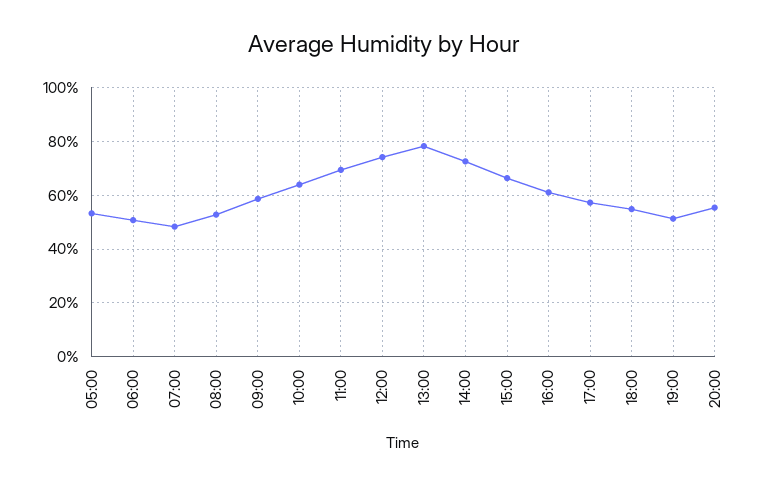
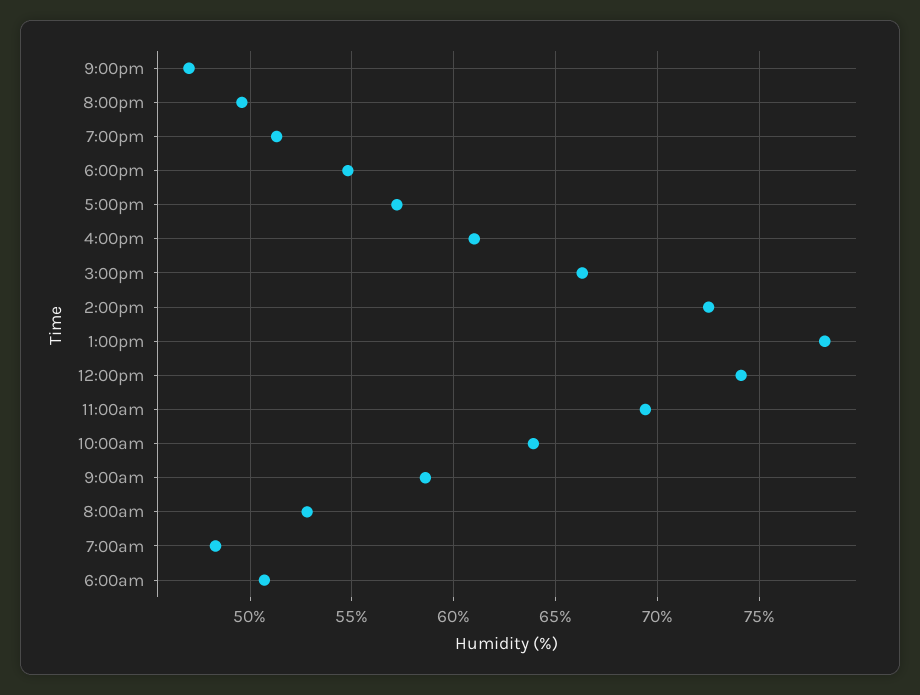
05:00: 52.5 -> none
20:00: 55 -> 49.5
9:00pm: none -> 47

